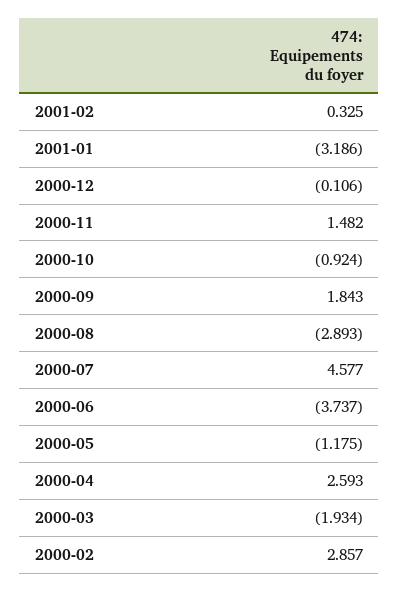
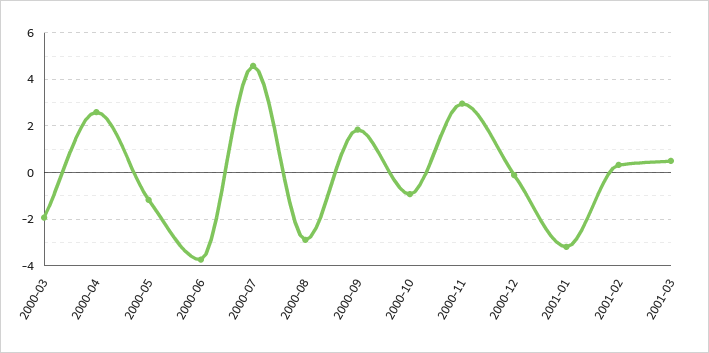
2000-11: 1.482 -> 3
2000-02: 2.857 -> none
2001-03: none -> 0.5

